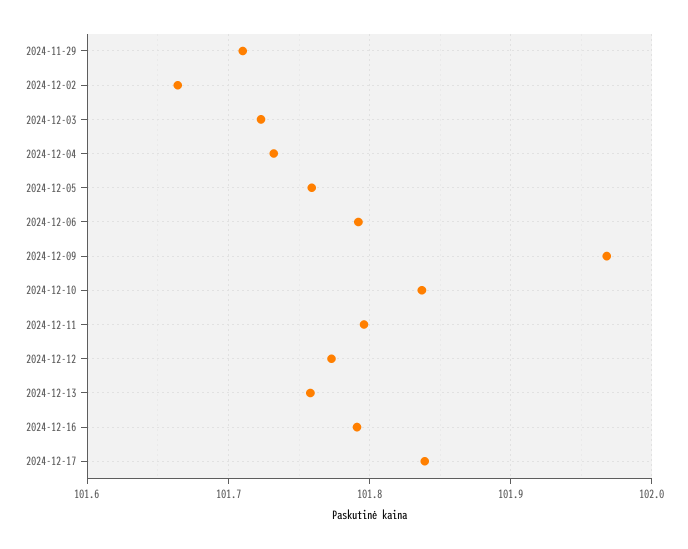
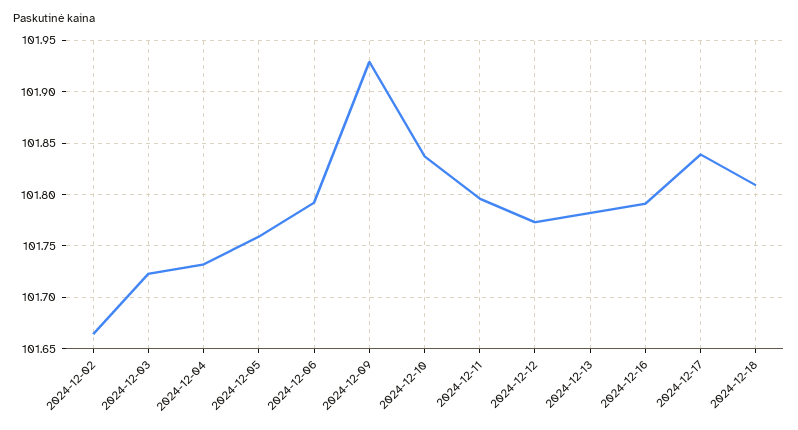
2024-11-29: 101.71 -> none
2024-12-09: 101.97 -> 101.93
2024-12-13: 101.76 -> 101.78
2024-12-18: none -> 101.81

